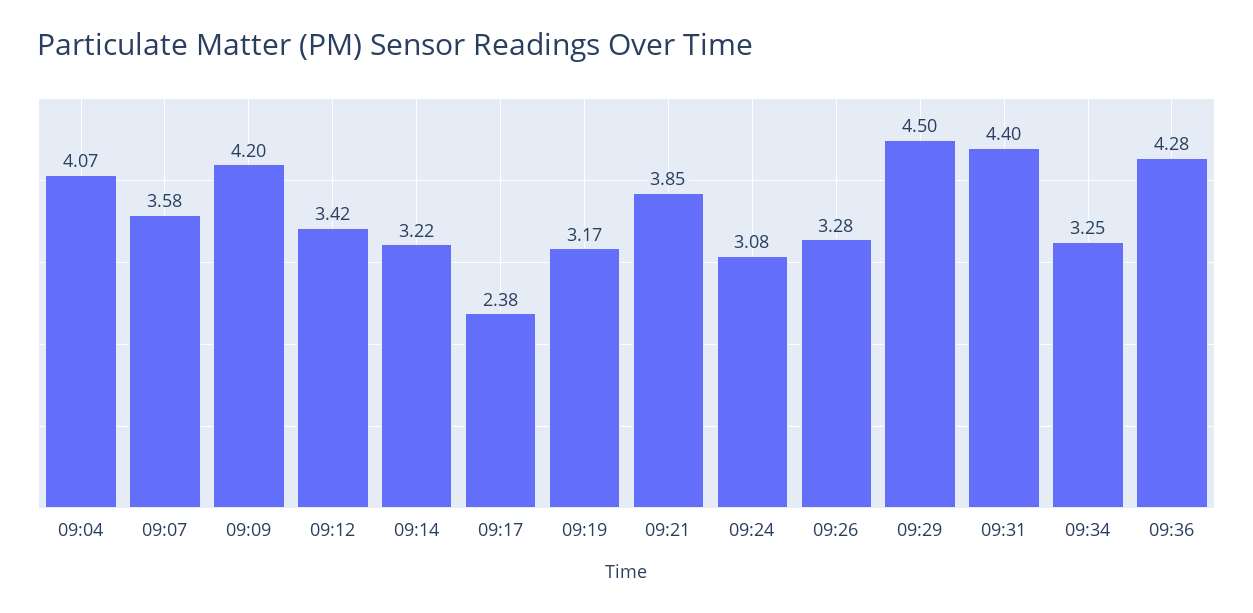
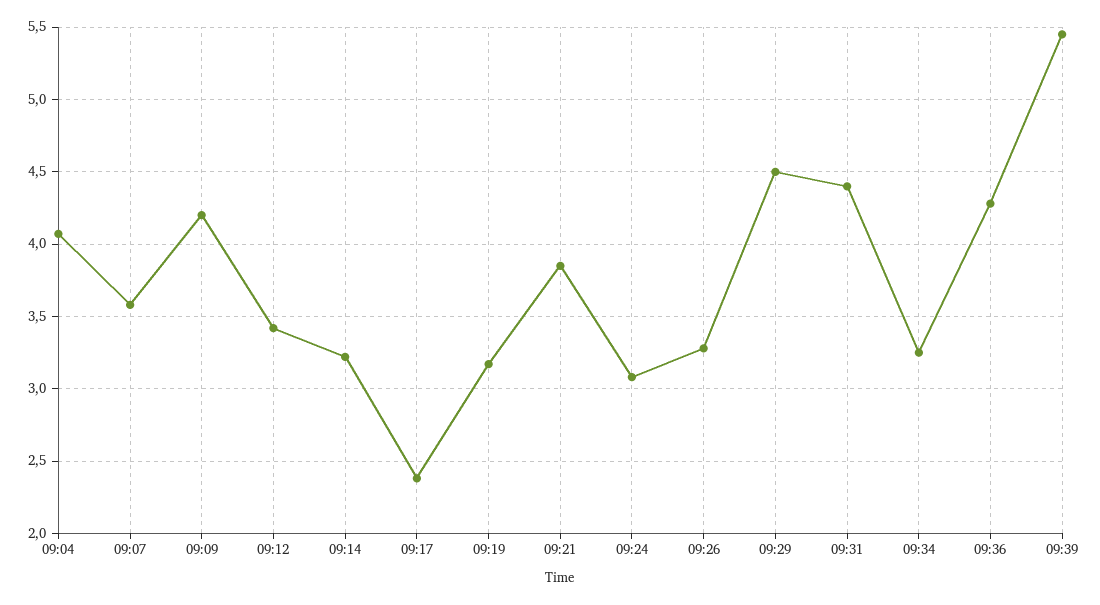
09:39: none -> 5.45

